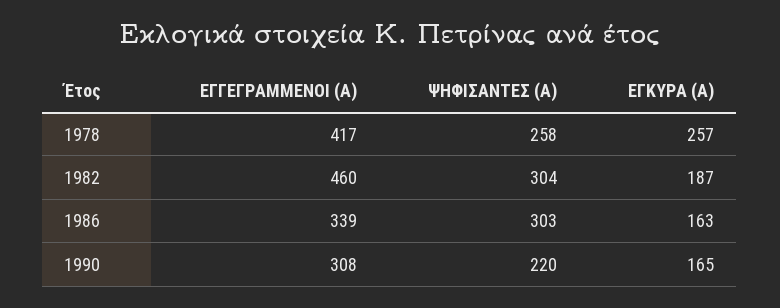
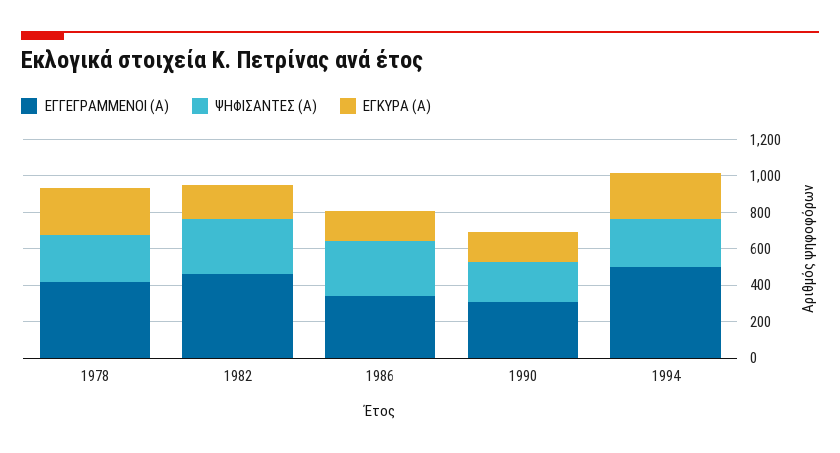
ΕΓΓΕΓΡΑΜΜΕΝΟΙ (Α), 1994: none -> 500
ΨΗΦΙΣΑΝΤΕΣ (Α), 1994: none -> 250
ΕΓΚΥΡΑ (Α), 1994: none -> 250

